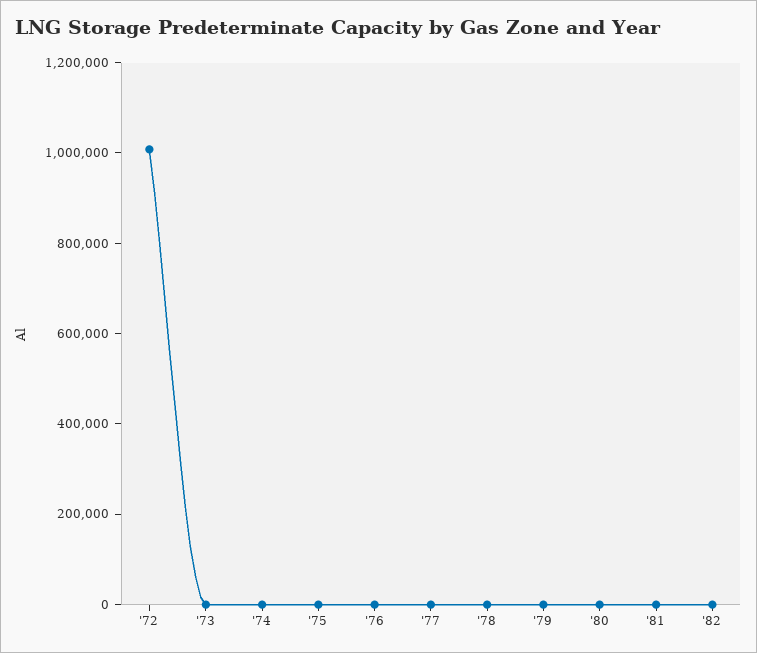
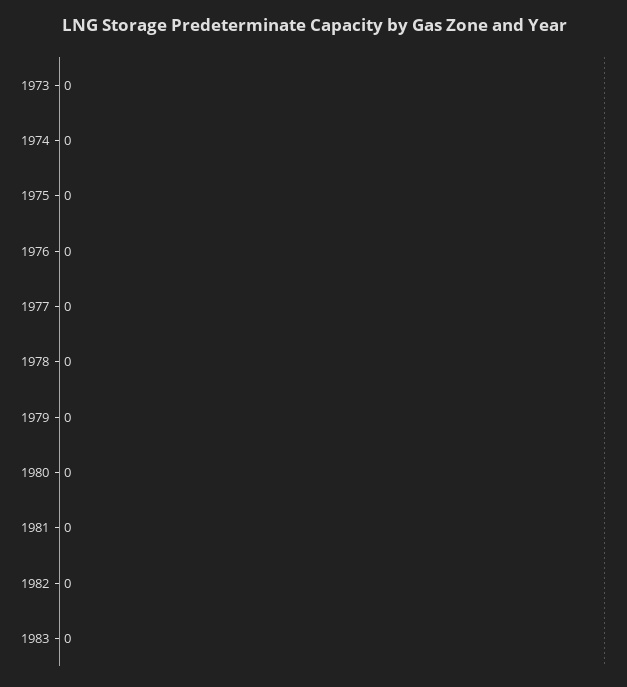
'72: 1000000 -> none
1983: none -> 0

